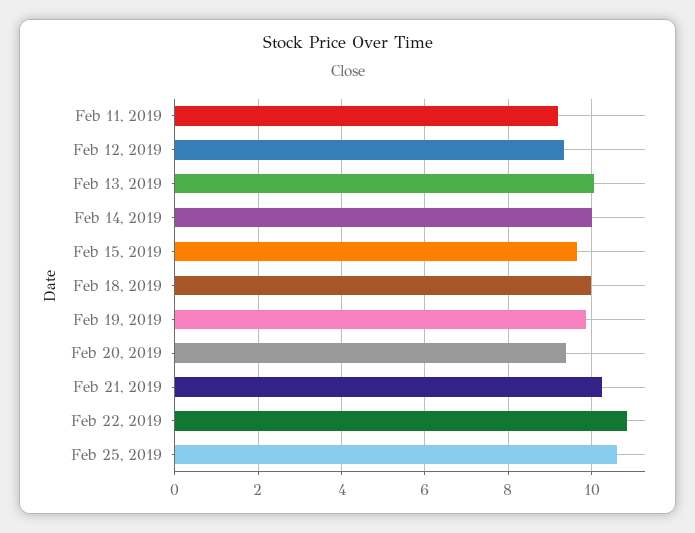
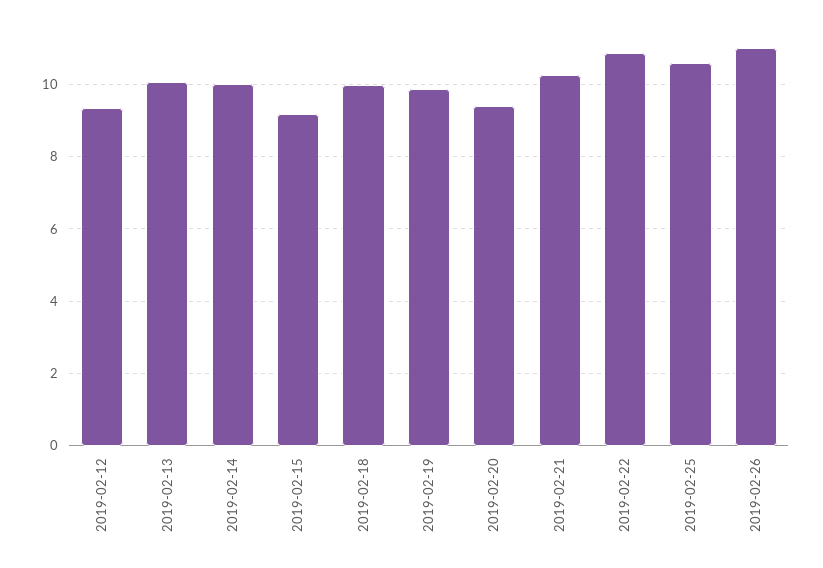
Feb 11, 2019: 9.2 -> none
Feb 15, 2019: 9.6 -> 9.2
2019-02-26: none -> 11

